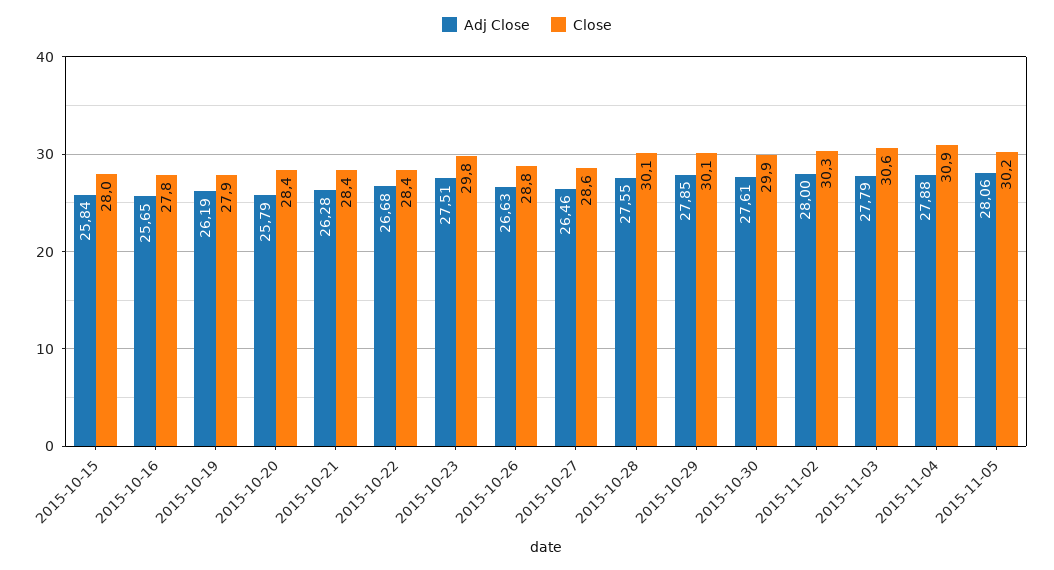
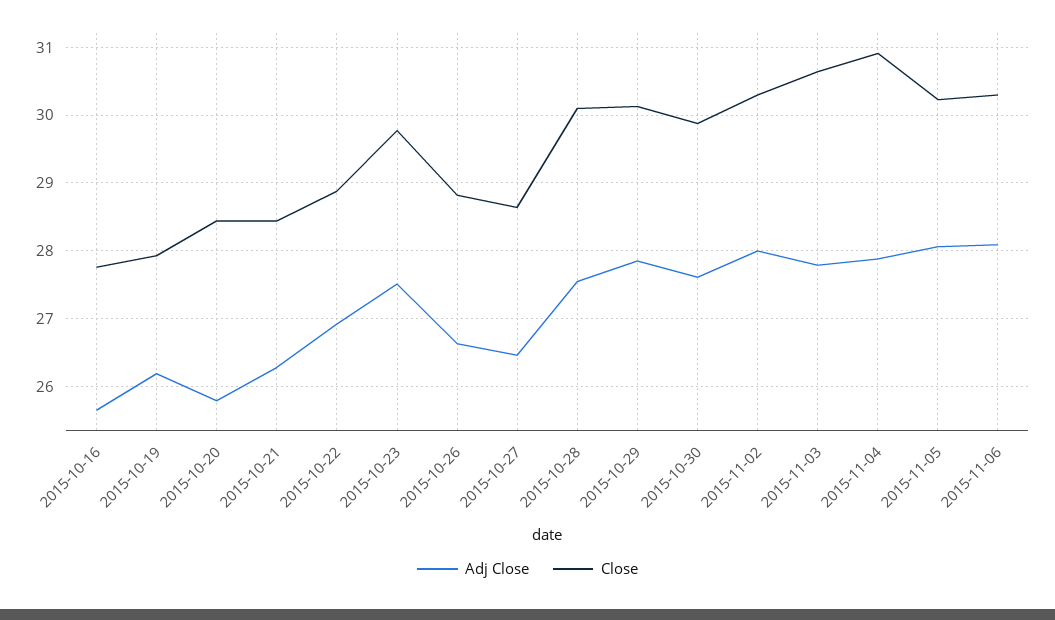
Adj Close, 2015-10-15: 25.84 -> none
Close, 2015-10-15: 28 -> none
Adj Close, 2015-10-22: 26.68 -> 26.9
Close, 2015-10-22: 28.4 -> 28.9
Adj Close, 2015-11-06: none -> 28.1
Close, 2015-11-06: none -> 30.3

